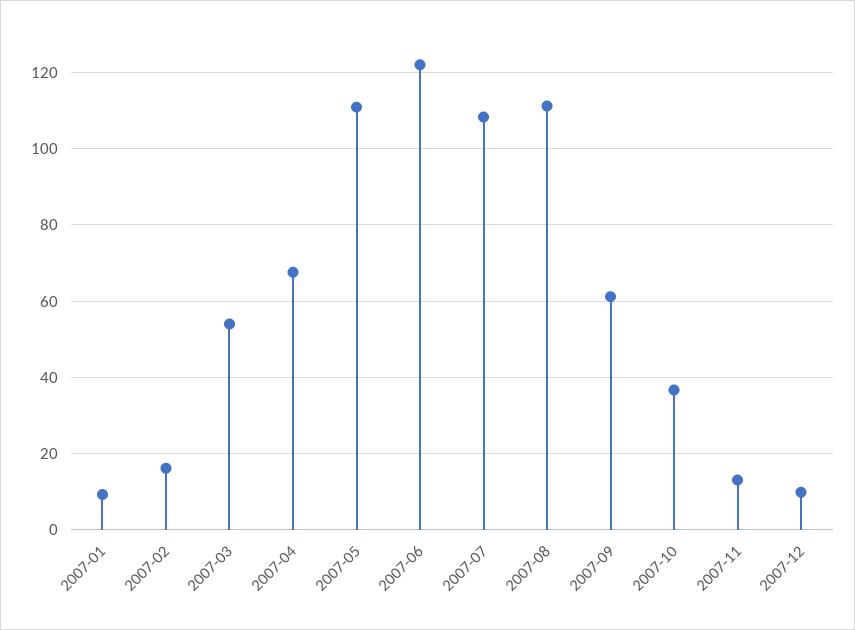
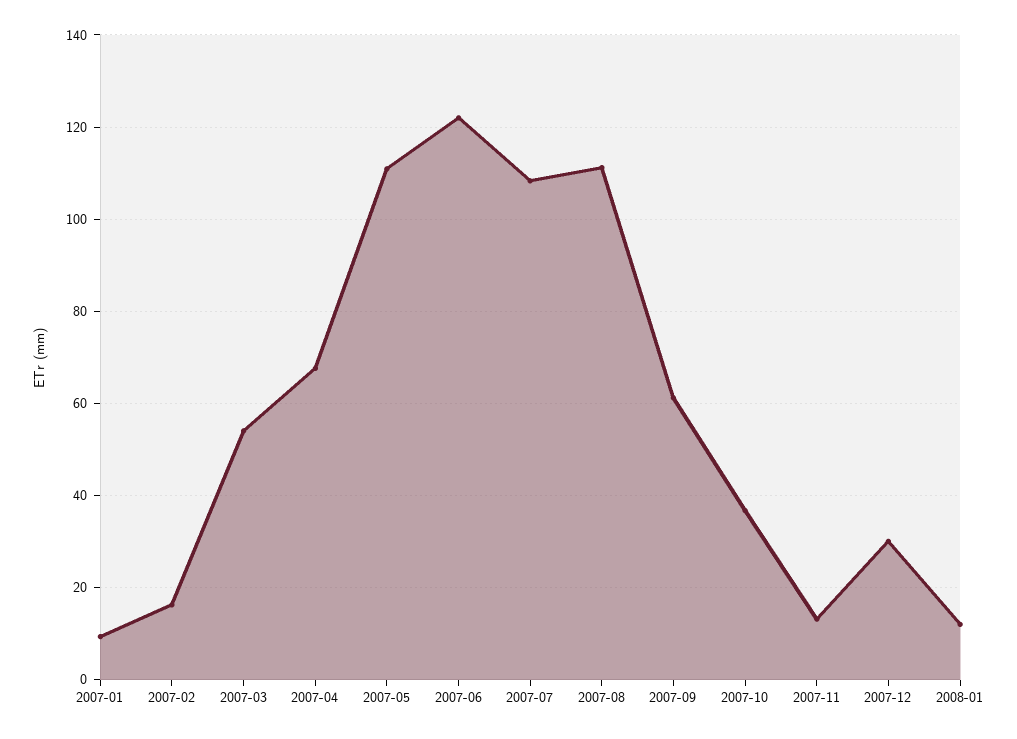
2007-12: 10 -> 30
2008-01: none -> 12

